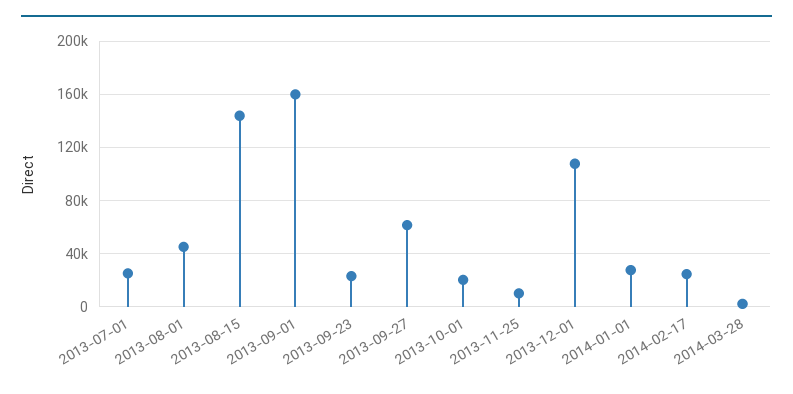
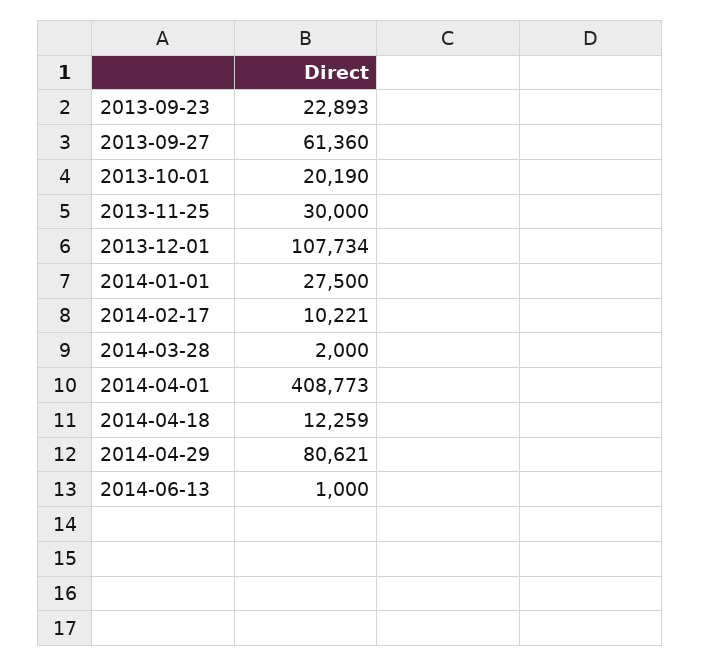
2013-07-01: 25000 -> none
2013-08-01: 45000 -> none
2013-08-15: 145000 -> none
2013-09-01: 160000 -> none
2013-11-25: 10000 -> 30000
2014-02-17: 25000 -> 10221
2014-04-01: none -> 408773
2014-04-18: none -> 12259
2014-04-29: none -> 80621
2014-06-13: none -> 1000

